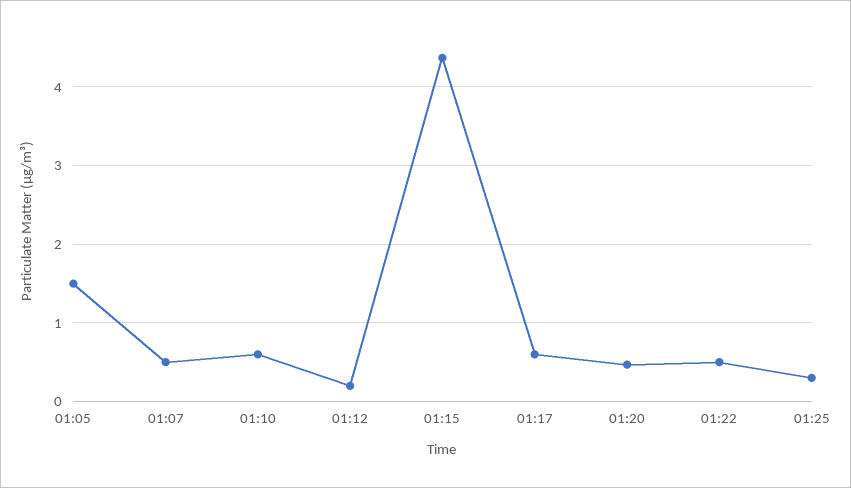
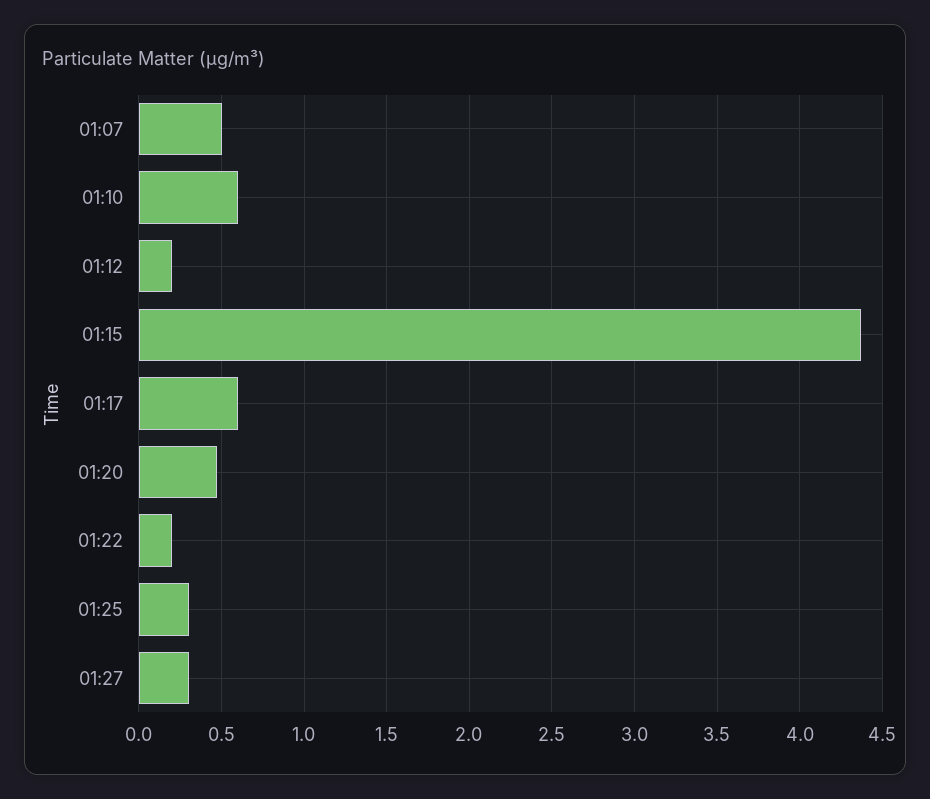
01:05: 1.5 -> none
01:22: 0.5 -> 0.2
01:27: none -> 0.3

